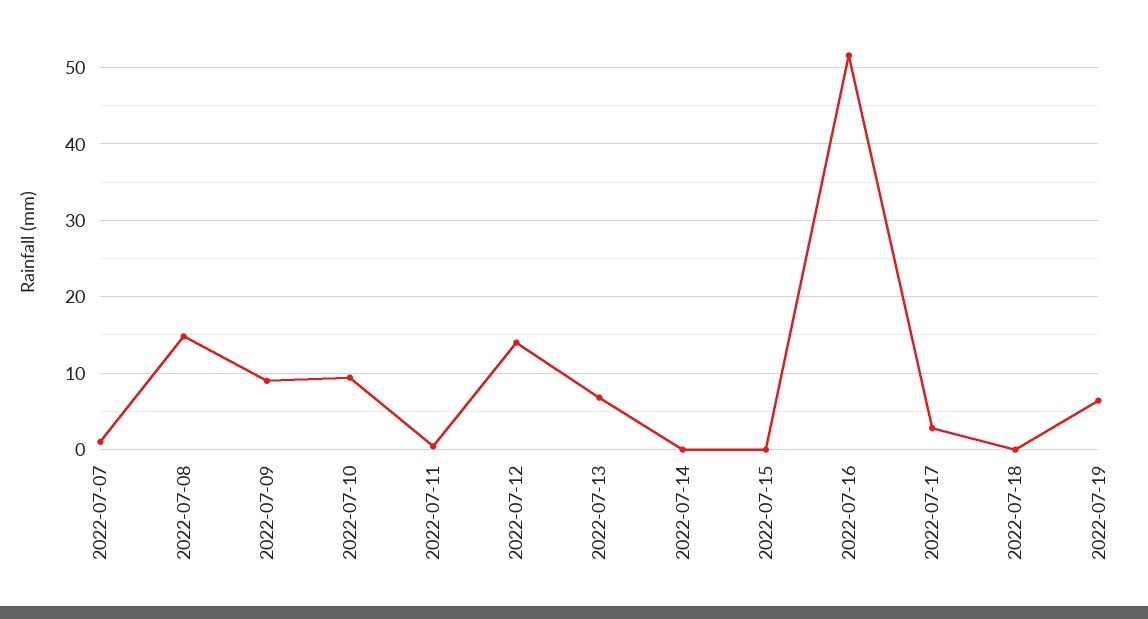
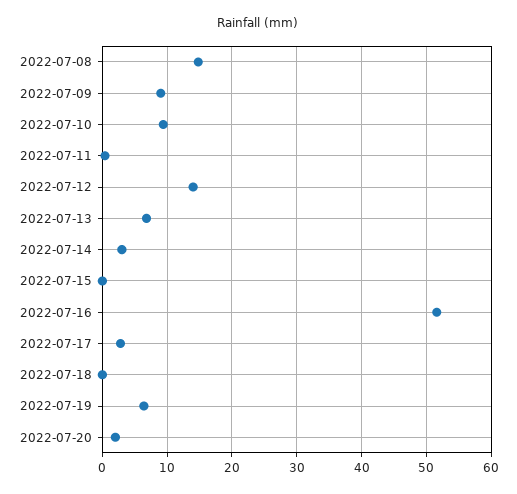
2022-07-07: 1 -> none
2022-07-14: 0 -> 3
2022-07-20: none -> 2

